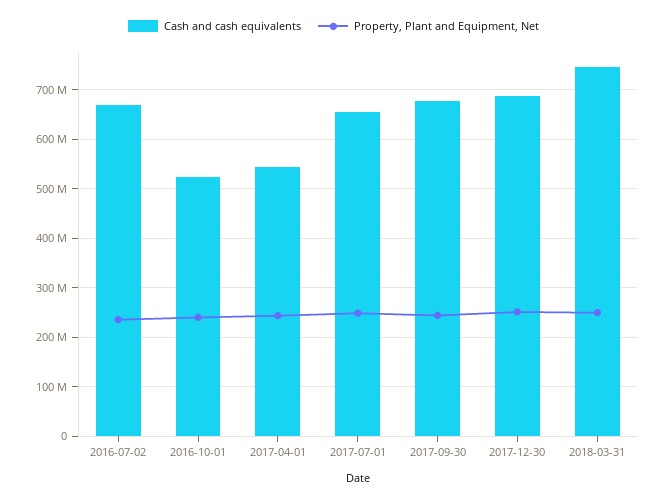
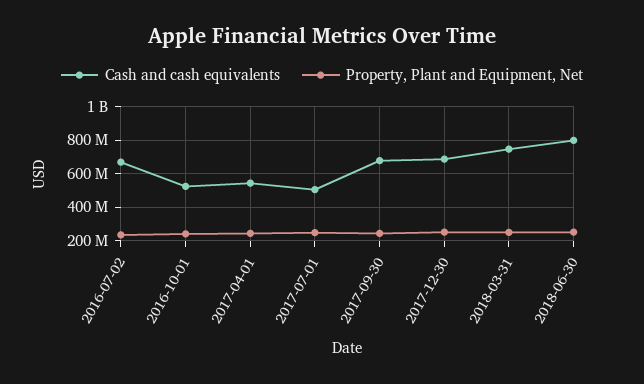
Cash and cash equivalents, 2017-07-01: 660000000 -> 500000000
Cash and cash equivalents, 2018-06-30: none -> 800000000
Property, Plant and Equipment, Net, 2018-06-30: none -> 250000000

